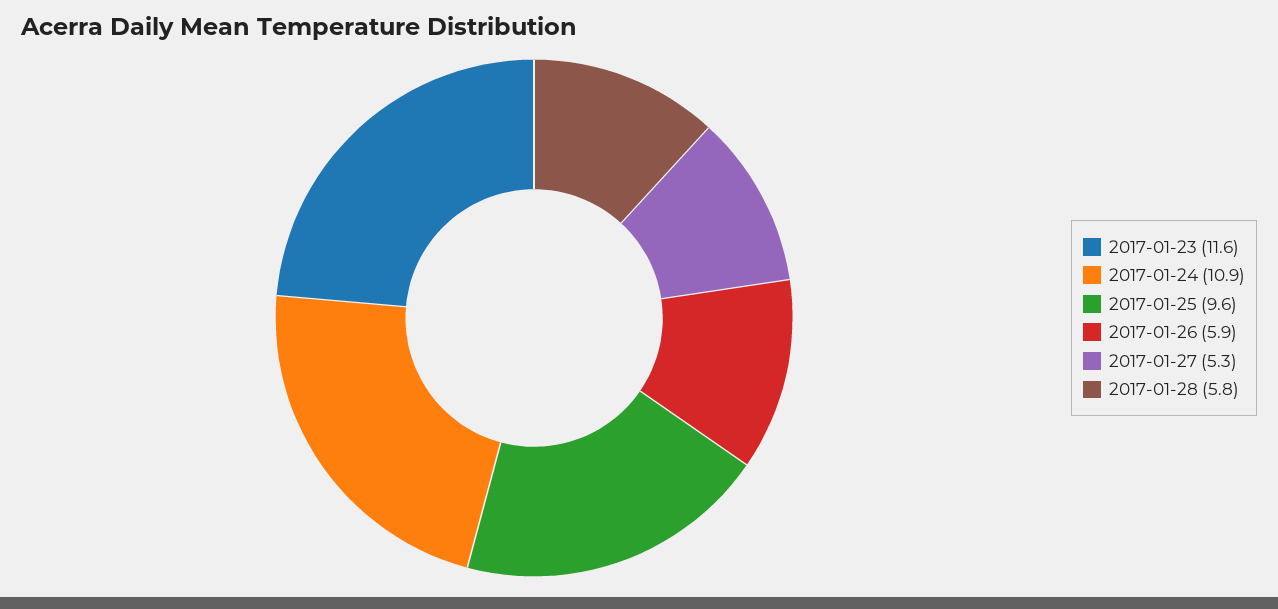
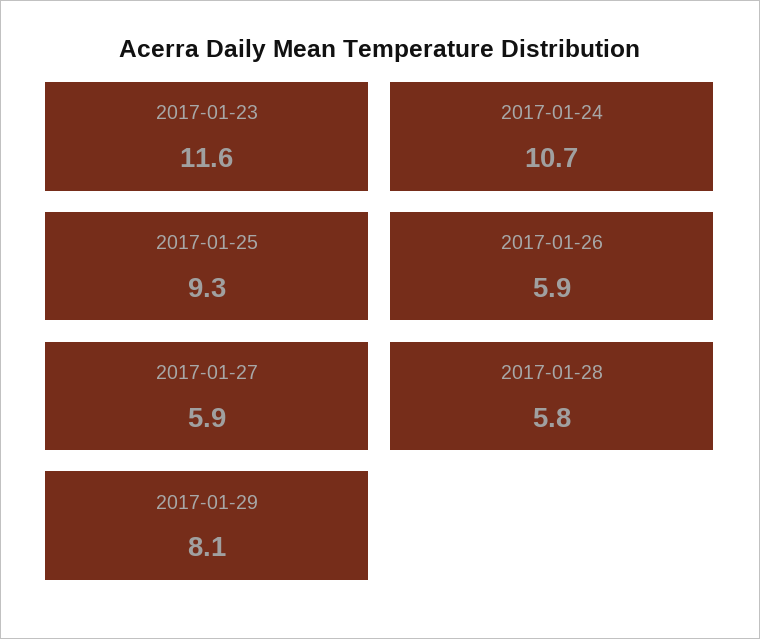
2017-01-24: 10.9 -> 10.7
2017-01-25: 9.6 -> 9.3
2017-01-27: 5.3 -> 5.9
2017-01-29: none -> 8.1

